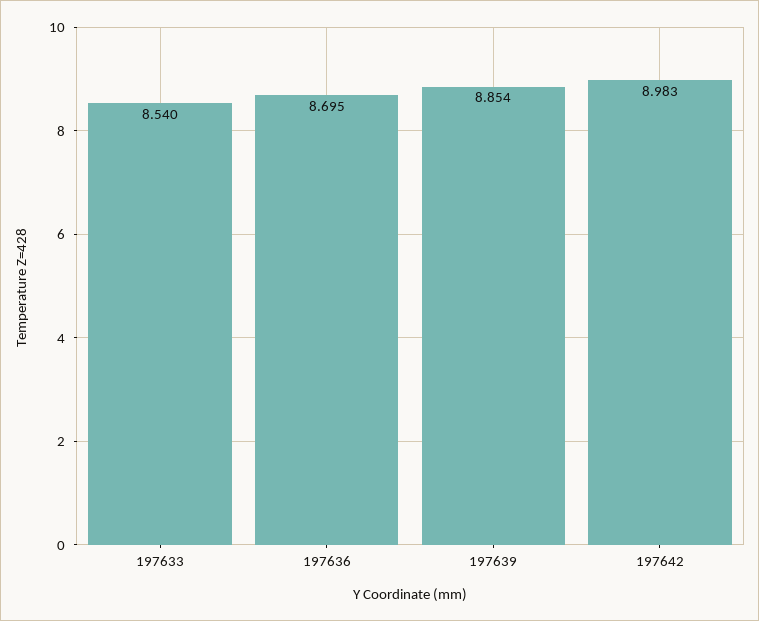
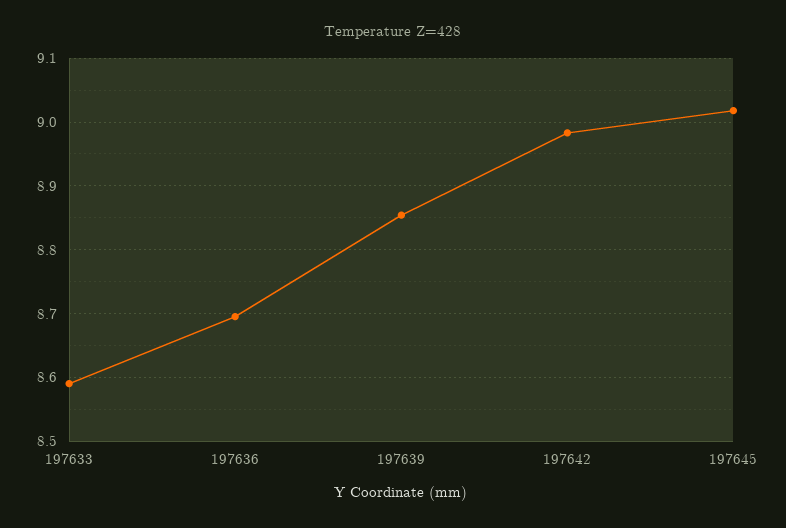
197633: 8.54 -> 8.59
197645: none -> 9.02

